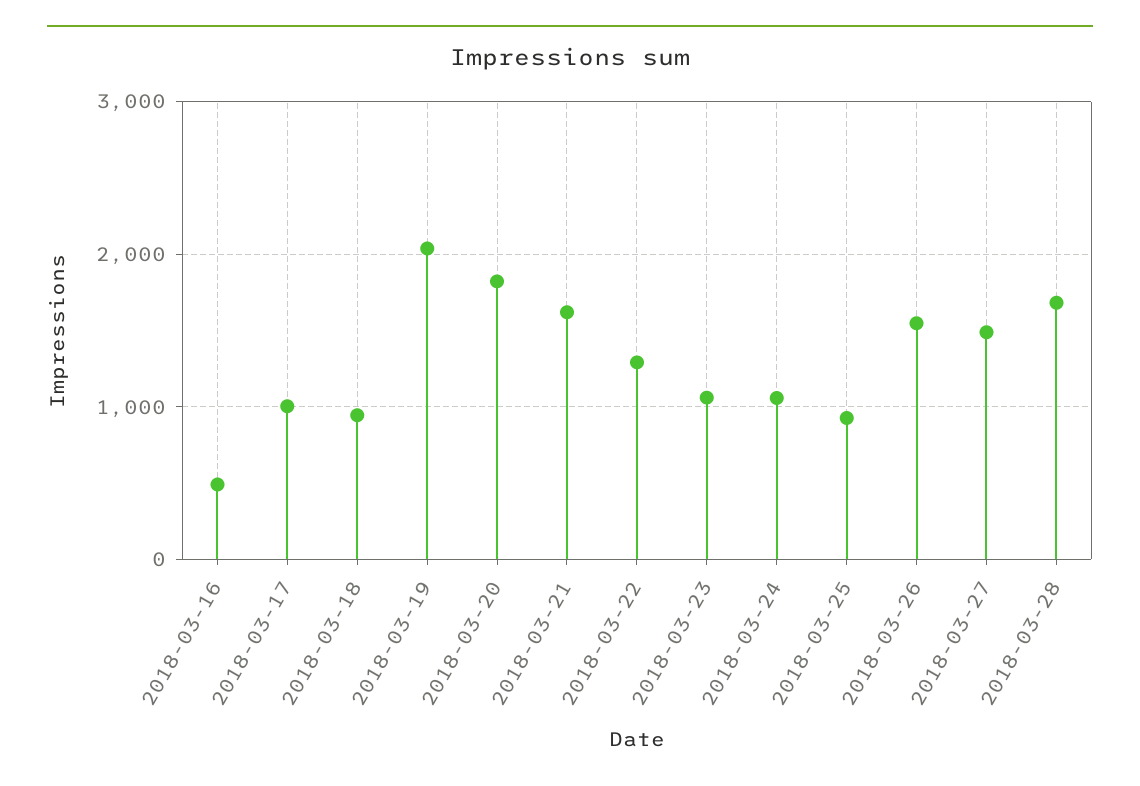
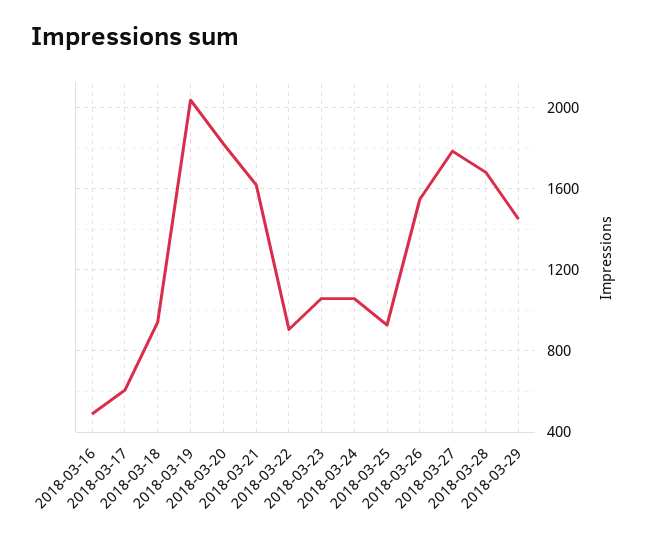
2018-03-17: 1000 -> 600
2018-03-22: 1300 -> 900
2018-03-27: 1500 -> 1800
2018-03-29: none -> 1450

